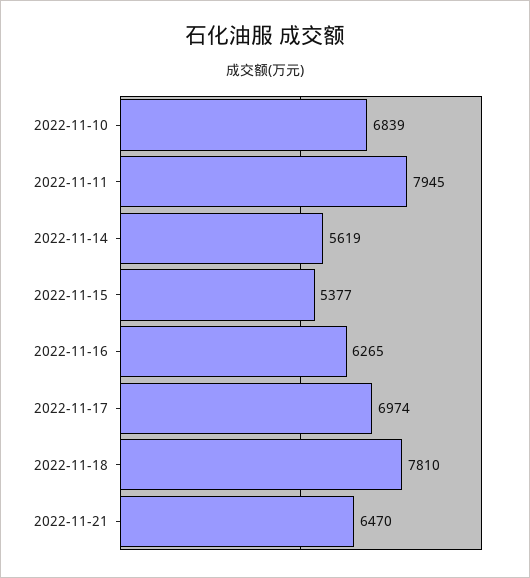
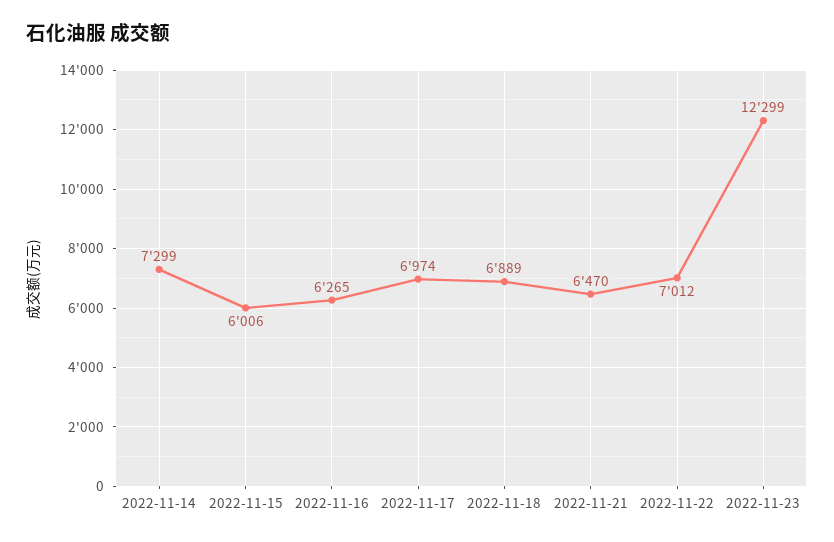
2022-11-10: 6839 -> none
2022-11-11: 7945 -> none
2022-11-14: 5619 -> 7299
2022-11-15: 5377 -> 6006
2022-11-18: 7810 -> 6889
2022-11-22: none -> 7012
2022-11-23: none -> 12299

